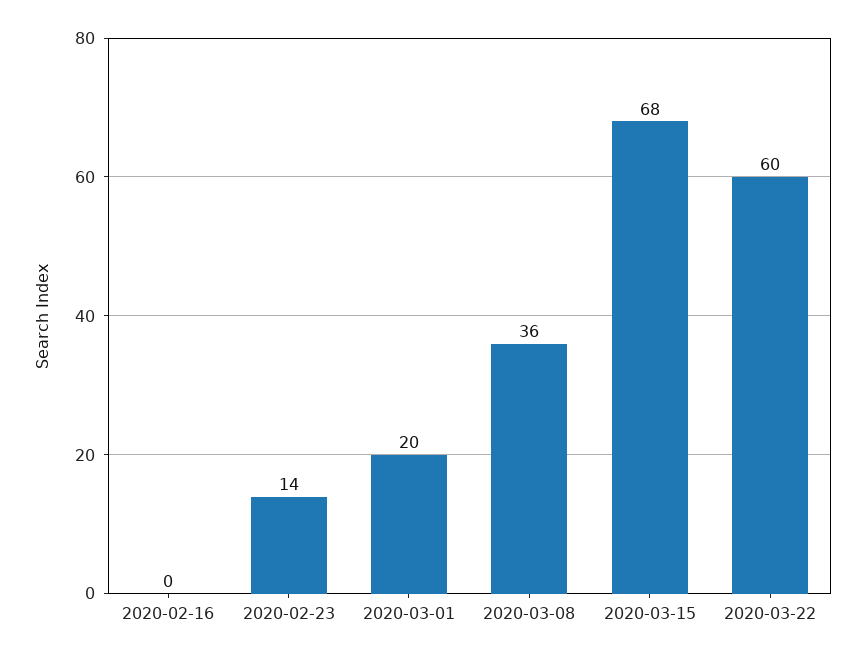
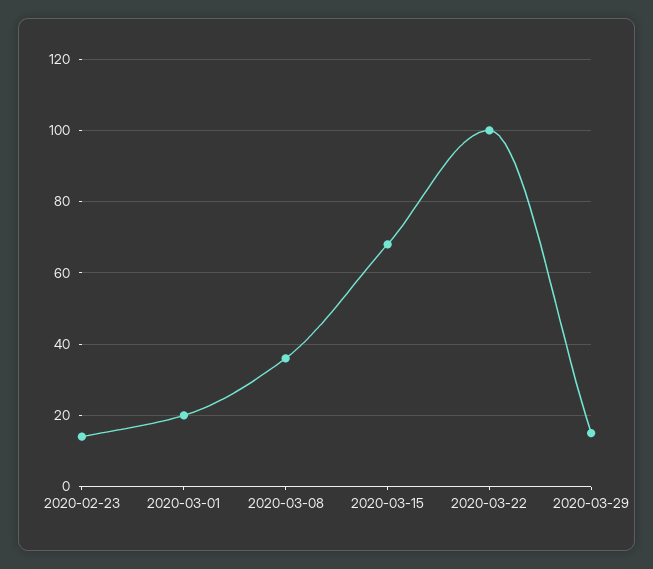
2020-02-16: 0 -> none
2020-03-22: 60 -> 100
2020-03-29: none -> 15

